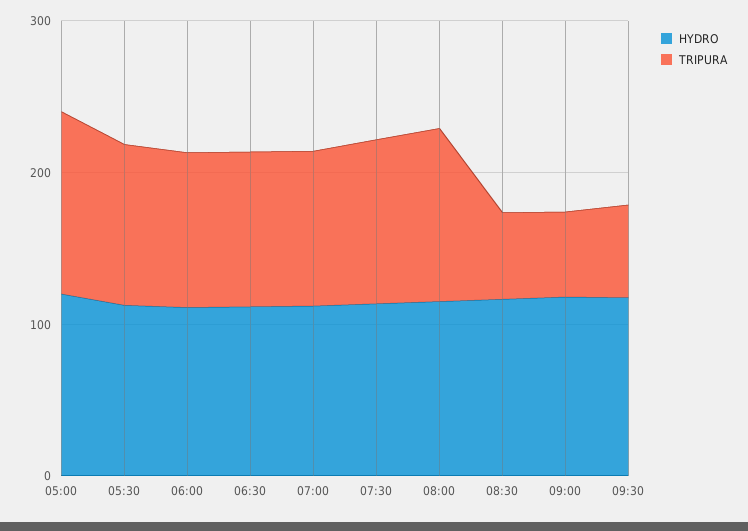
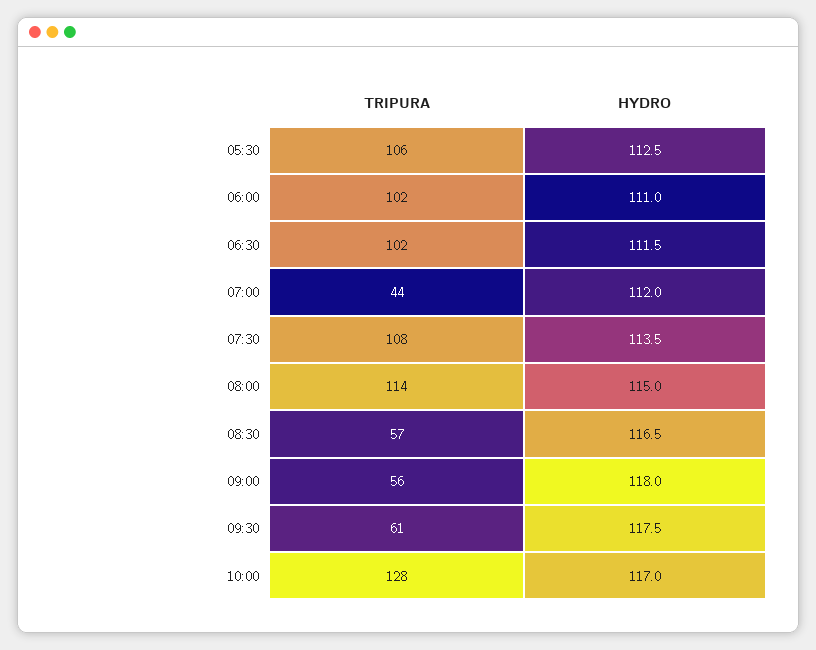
HYDRO, 05:00: 120 -> none
TRIPURA, 05:00: 120 -> none
TRIPURA, 07:00: 100 -> 44
TRIPURA, 10:00: none -> 128
HYDRO, 10:00: none -> 117

